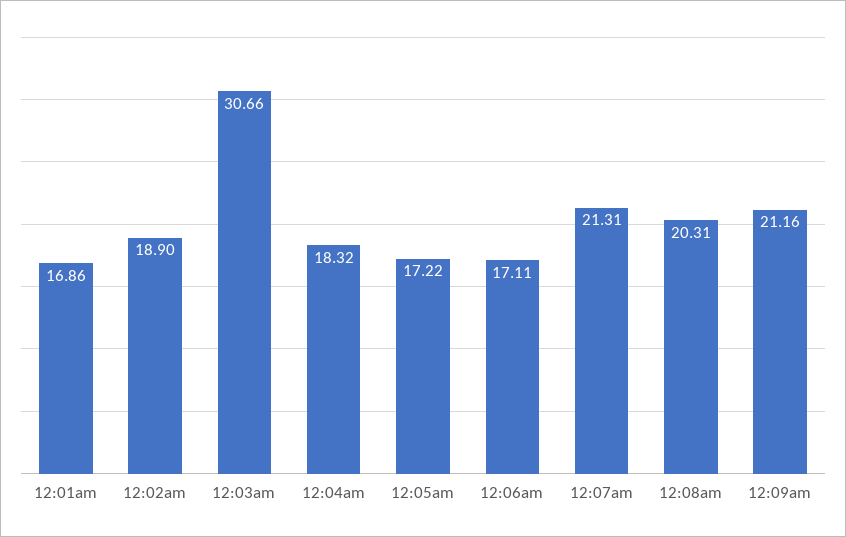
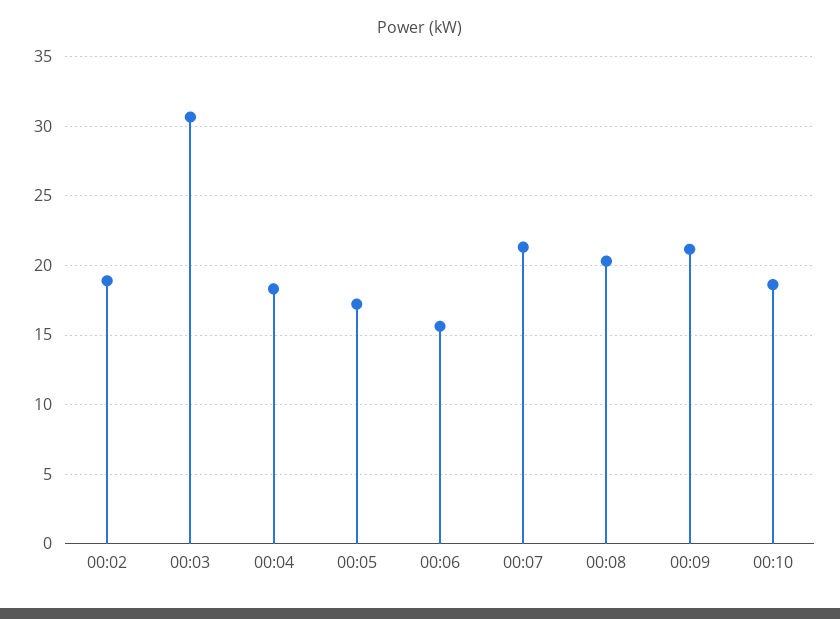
12:01am: 16.86 -> none
12:06am: 17.11 -> 15.5
00:10: none -> 18.5

